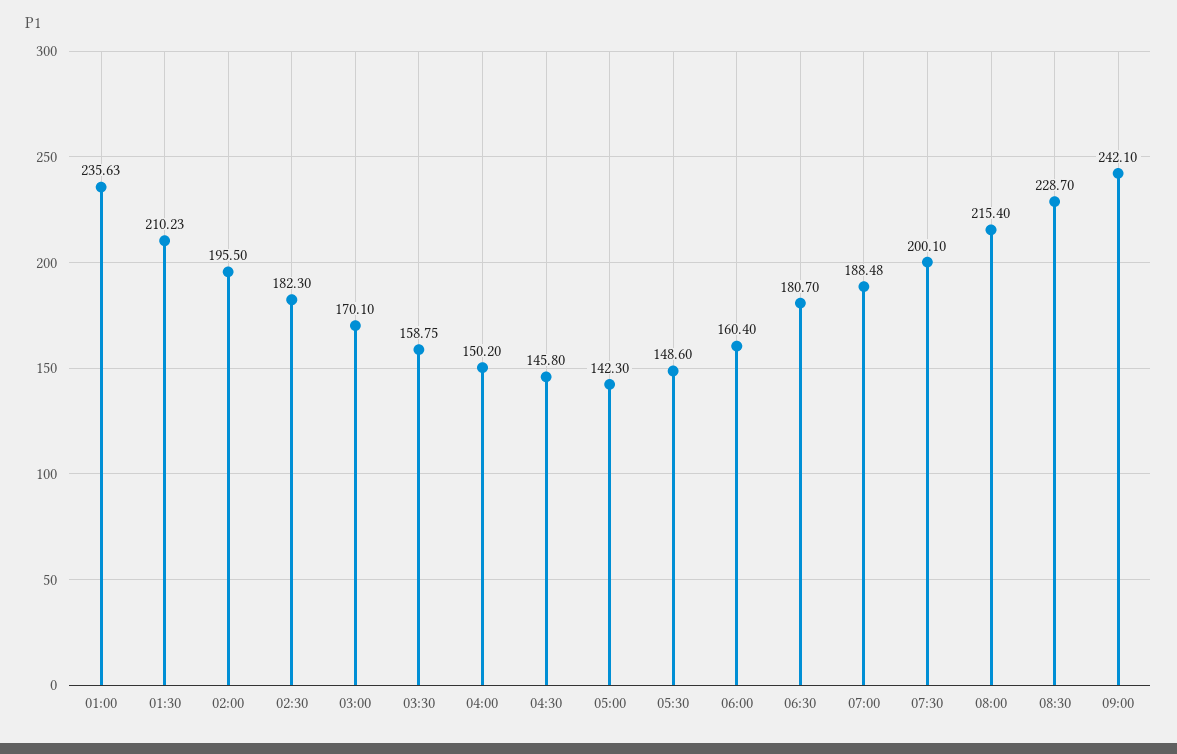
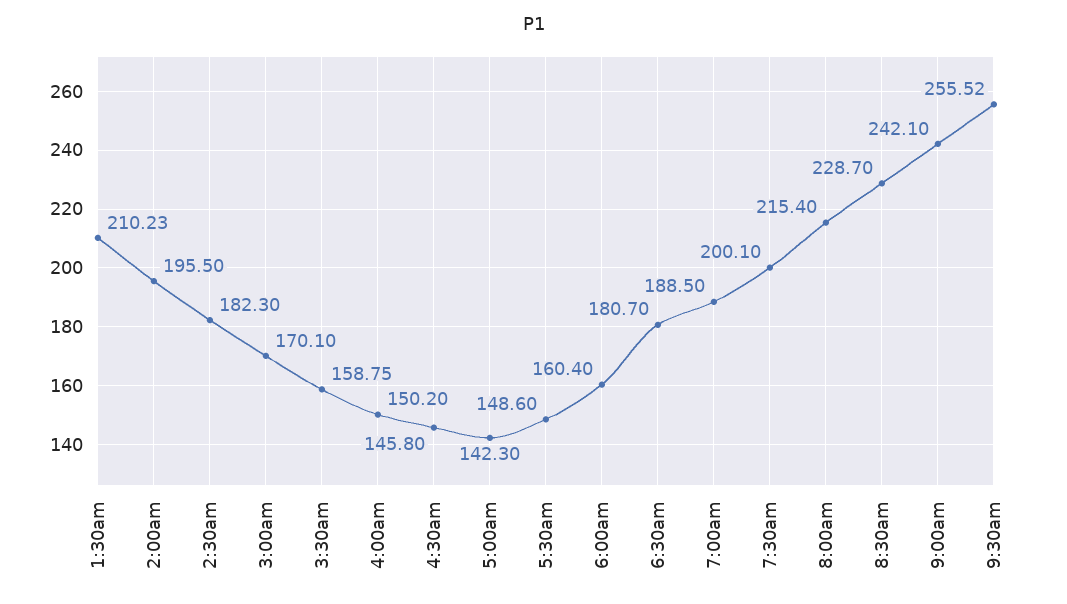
01:00: 235.63 -> none
07:00: 188.48 -> 188.5
9:30am: none -> 255.52

